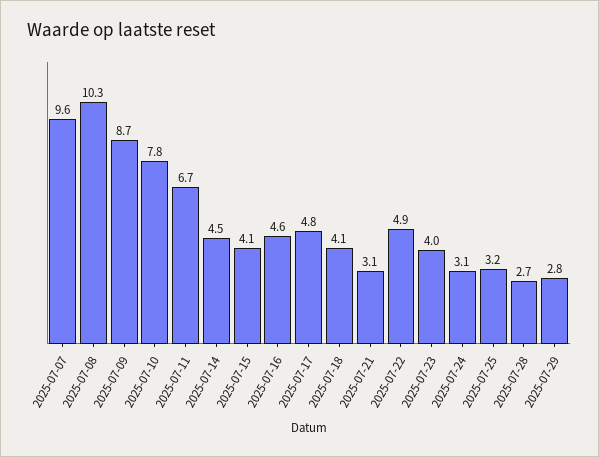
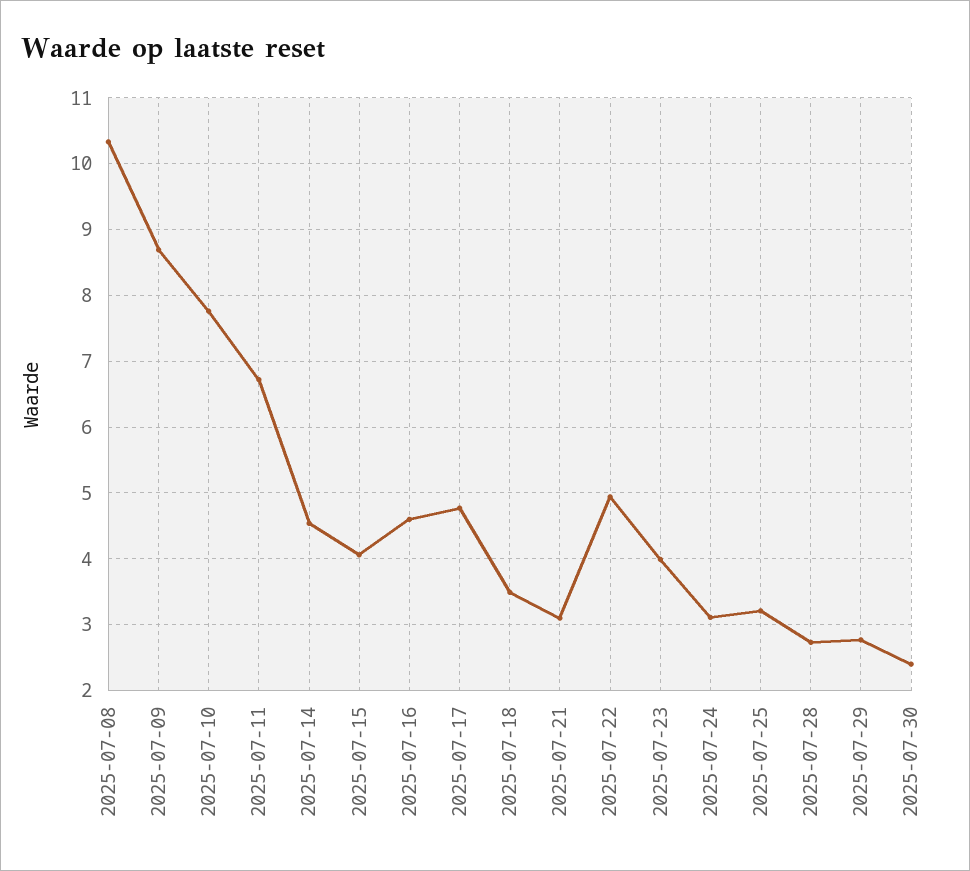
2025-07-07: 9.6 -> none
2025-07-18: 4.1 -> 3.5
2025-07-30: none -> 2.4

